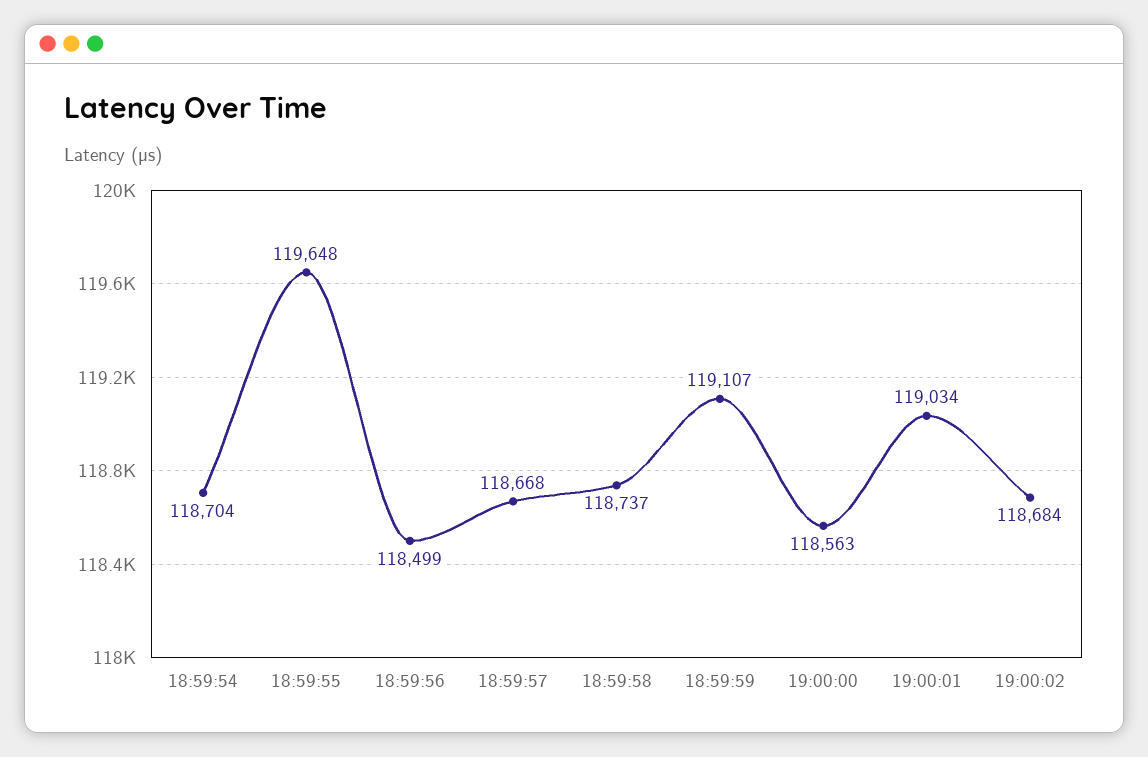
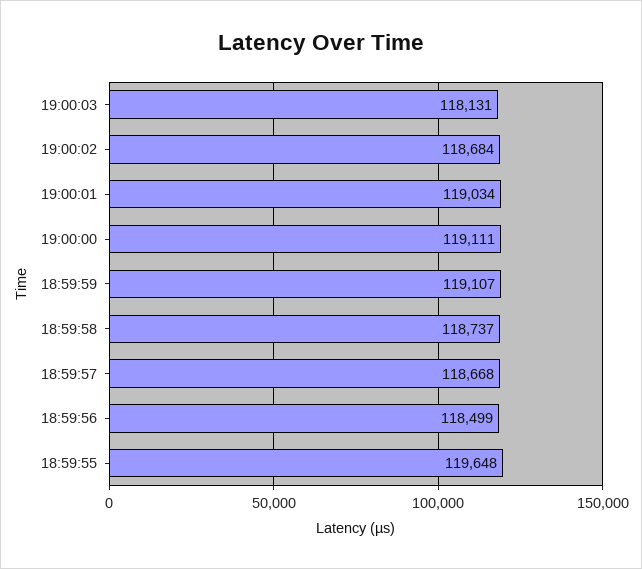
18:59:54: 118704 -> none
19:00:00: 118563 -> 119111
19:00:03: none -> 118131

